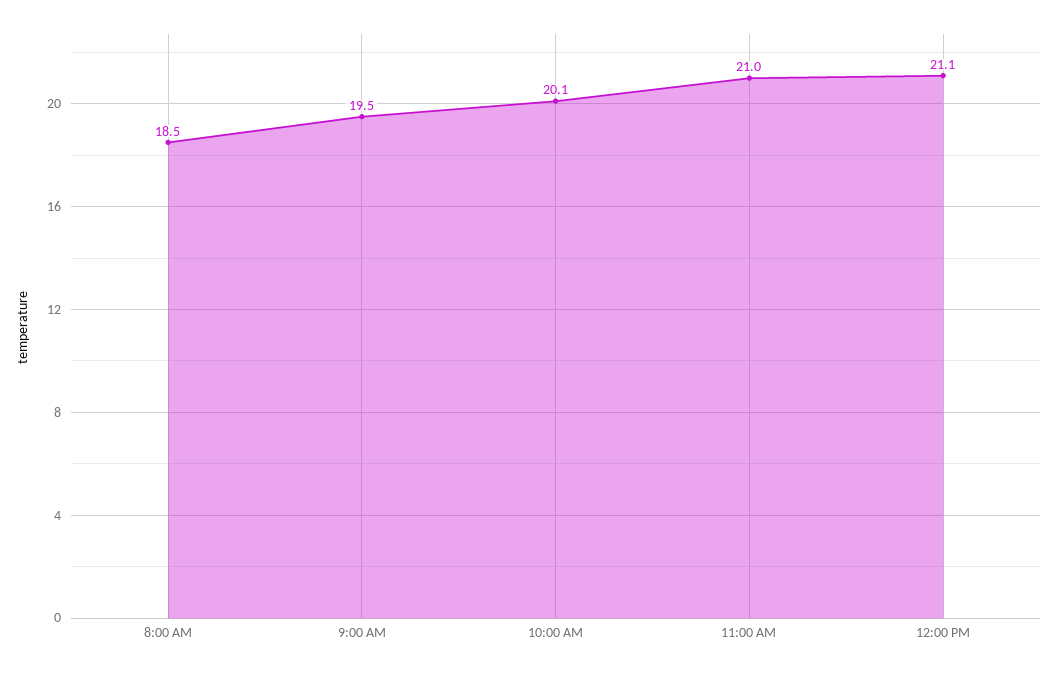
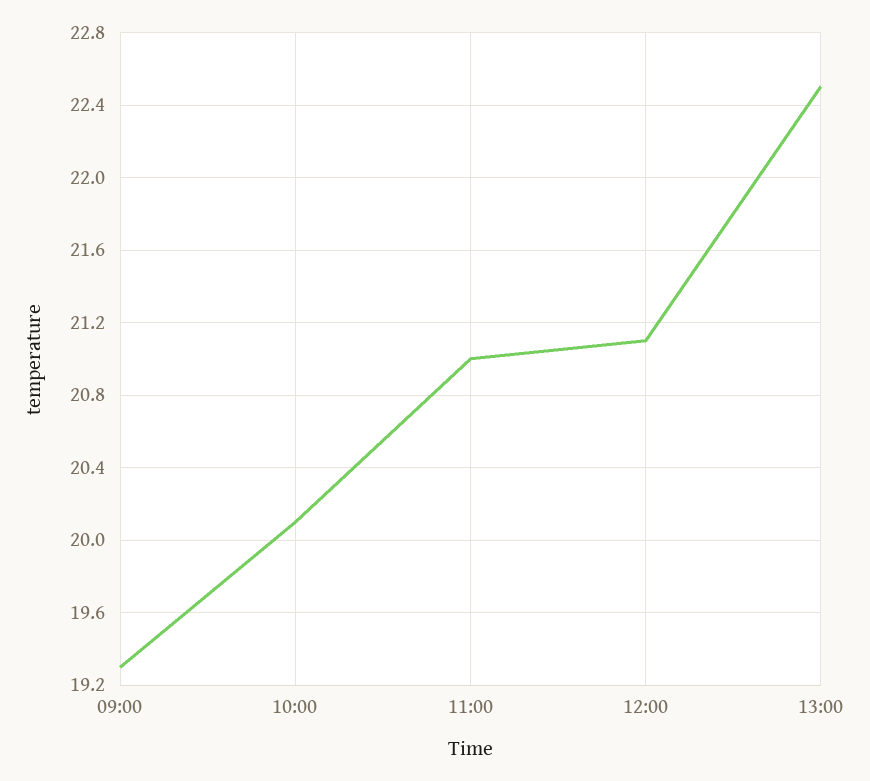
8:00 AM: 18.5 -> none
9:00 AM: 19.5 -> 19.3
13:00: none -> 22.5

